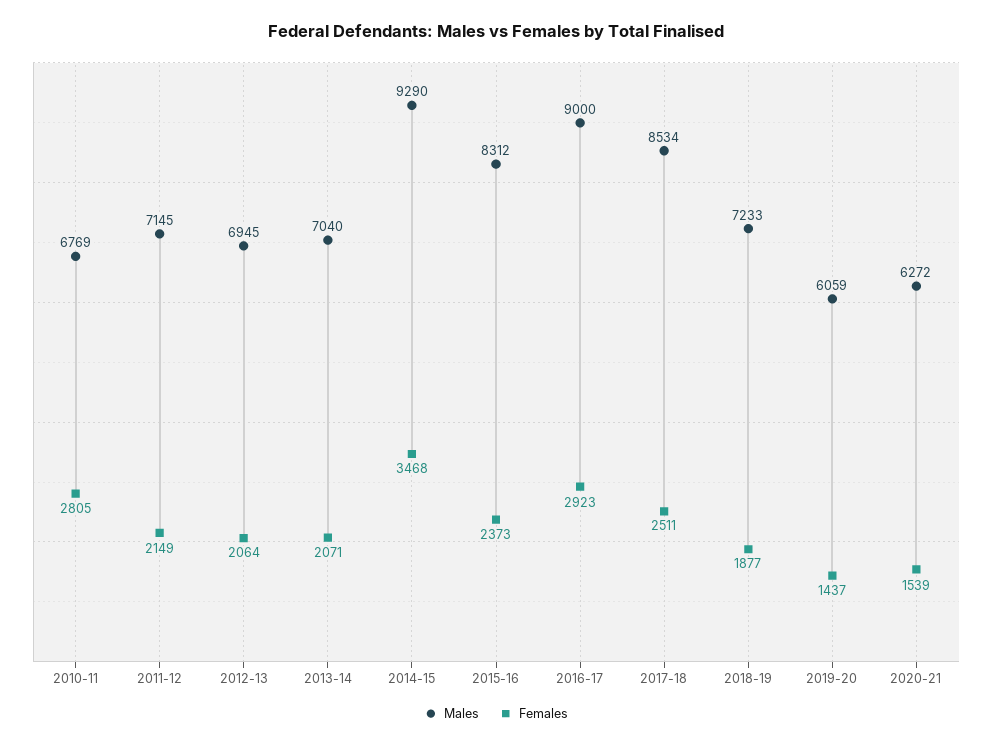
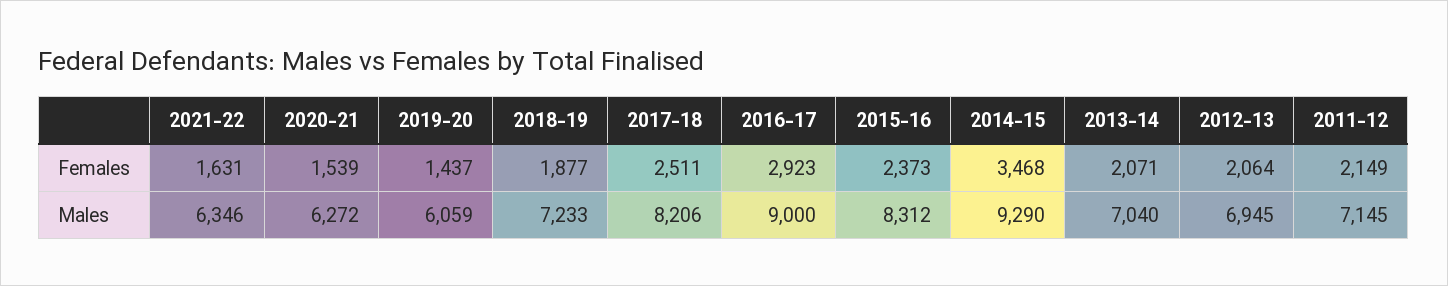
Males, 2010-11: 6769 -> none
Females, 2010-11: 2805 -> none
Males, 2017-18: 8534 -> 8206
Females, 2021-22: none -> 1631
Males, 2021-22: none -> 6346

